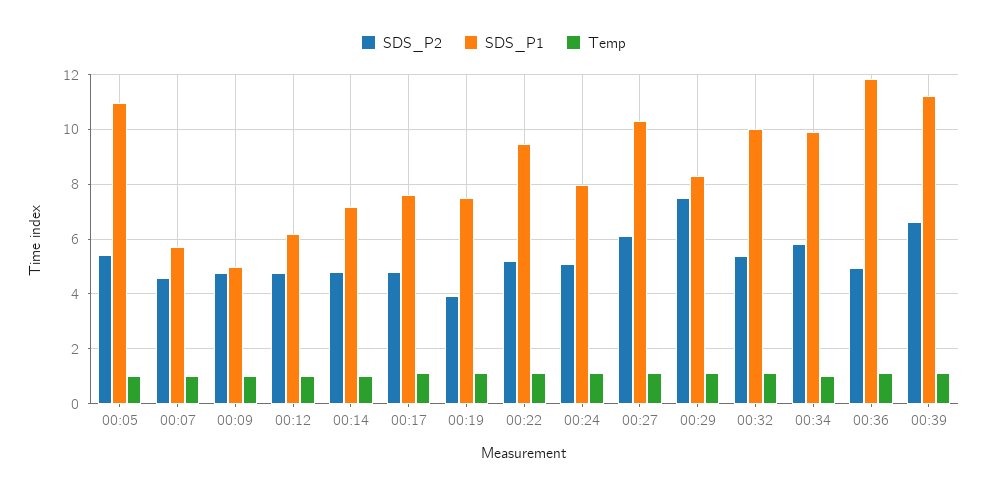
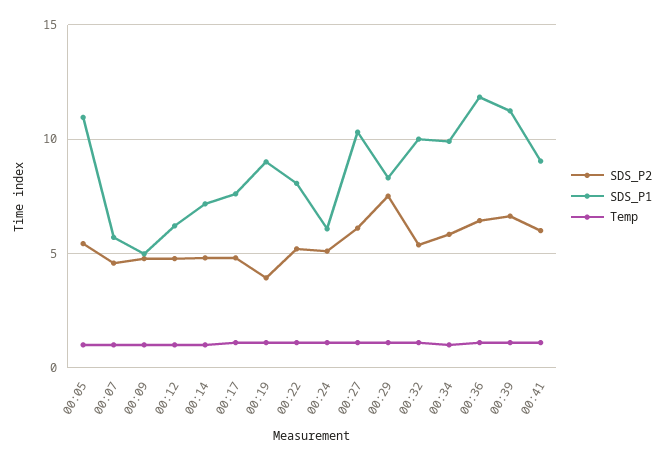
SDS_P1, 00:19: 7.5 -> 9
SDS_P1, 00:22: 9.5 -> 8
SDS_P1, 00:24: 8 -> 6
SDS_P2, 00:36: 5 -> 6.5
SDS_P2, 00:41: none -> 6
SDS_P1, 00:41: none -> 9
Temp, 00:41: none -> 1

